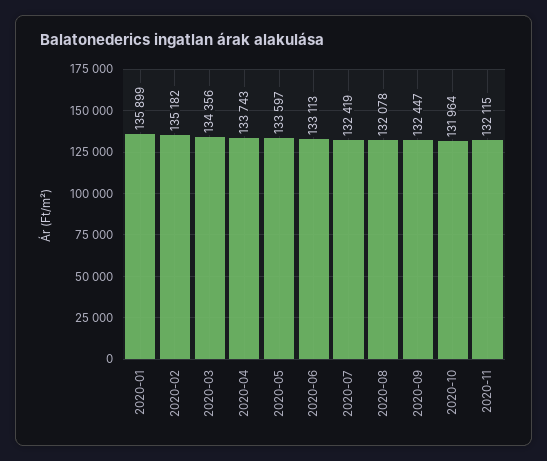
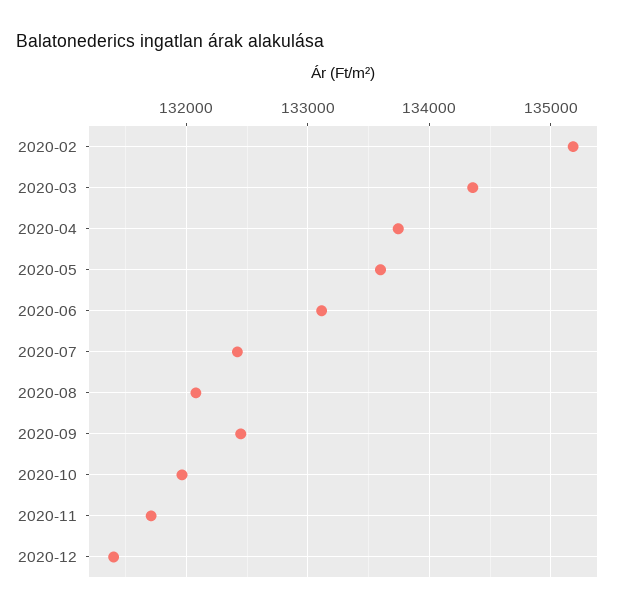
2020-01: 135899 -> none
2020-11: 132115 -> 131700
2020-12: none -> 131400

